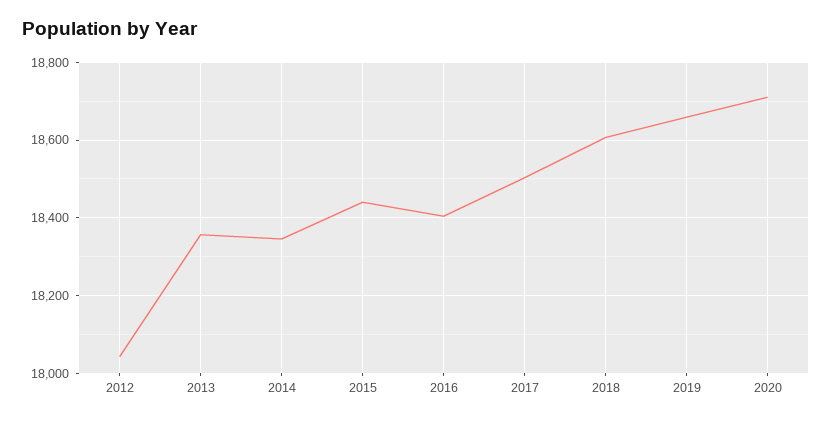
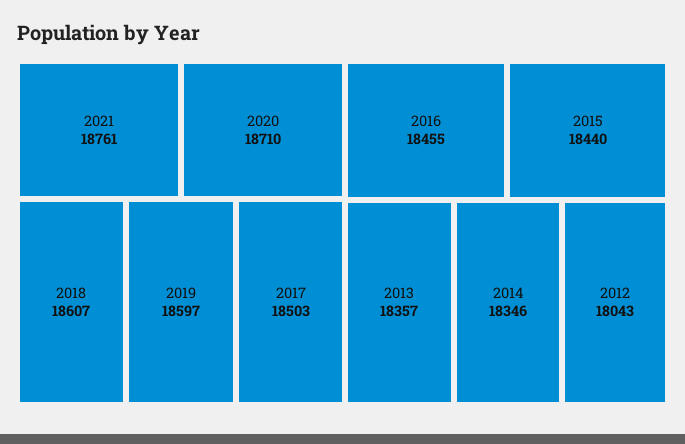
2016: 18400 -> 18455
2019: 18660 -> 18597
2021: none -> 18761

